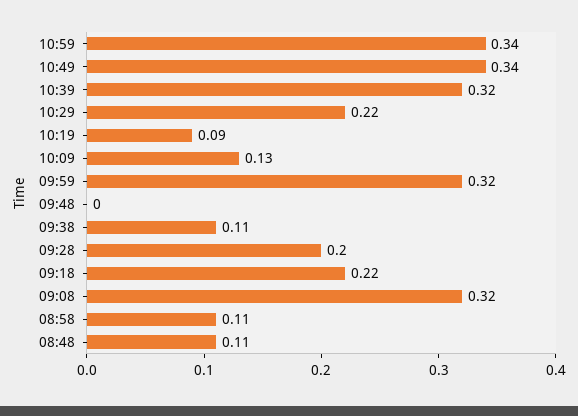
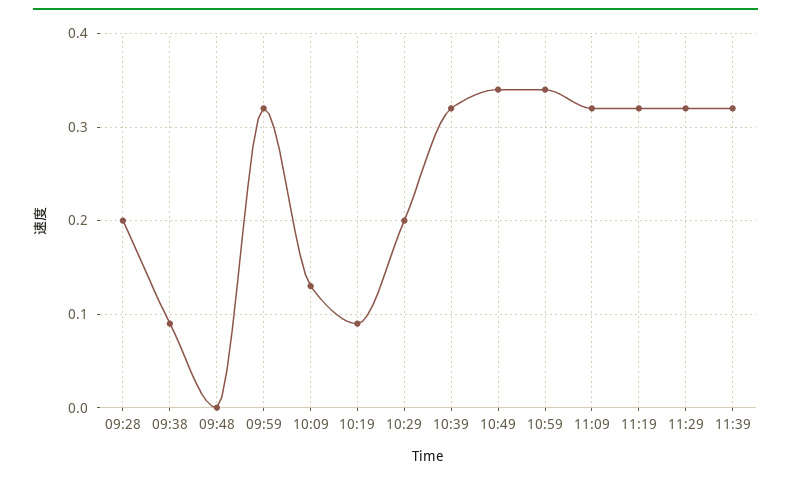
10:29: 0.22 -> 0.2
09:38: 0.11 -> 0.09
09:18: 0.22 -> none
09:08: 0.32 -> none
08:58: 0.11 -> none
08:48: 0.11 -> none
11:09: none -> 0.32
11:19: none -> 0.32
11:29: none -> 0.32
11:39: none -> 0.32

